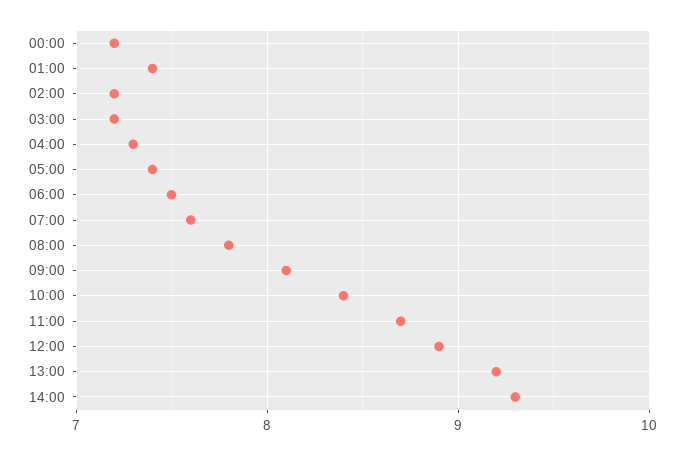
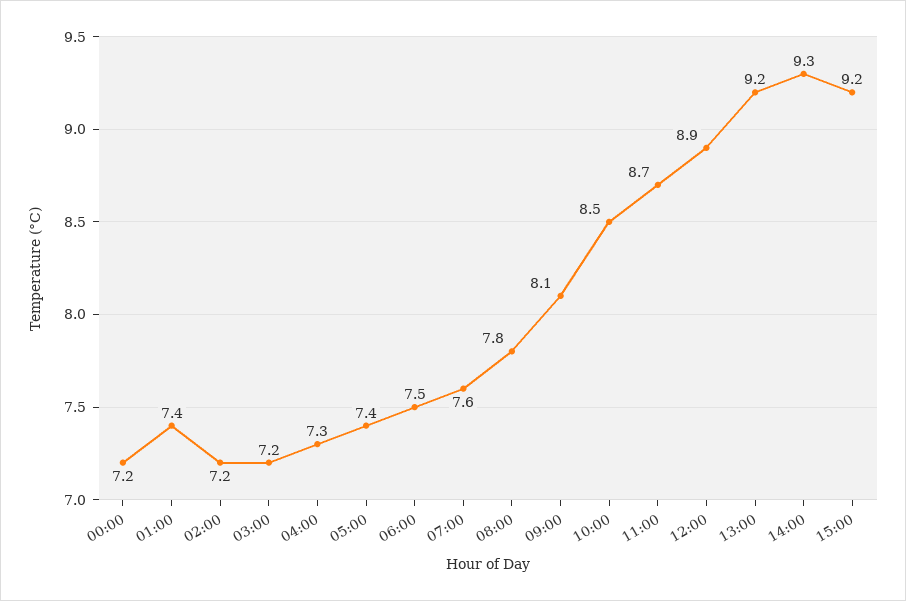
10:00: 8.4 -> 8.5
15:00: none -> 9.2

